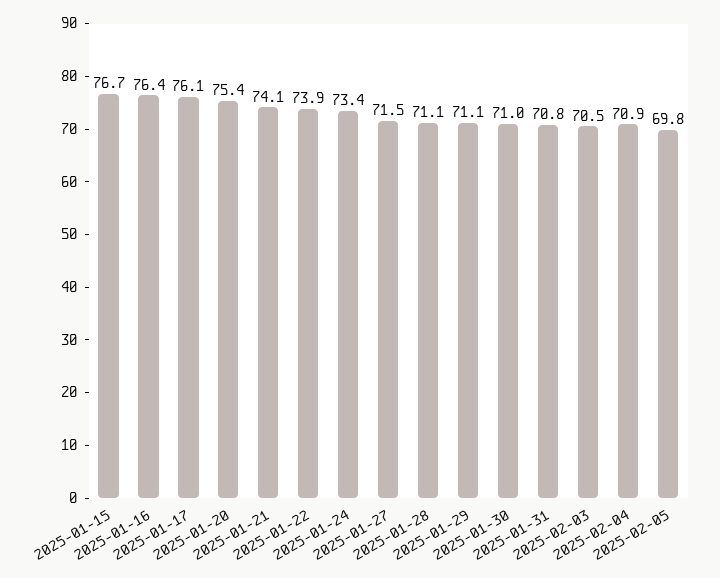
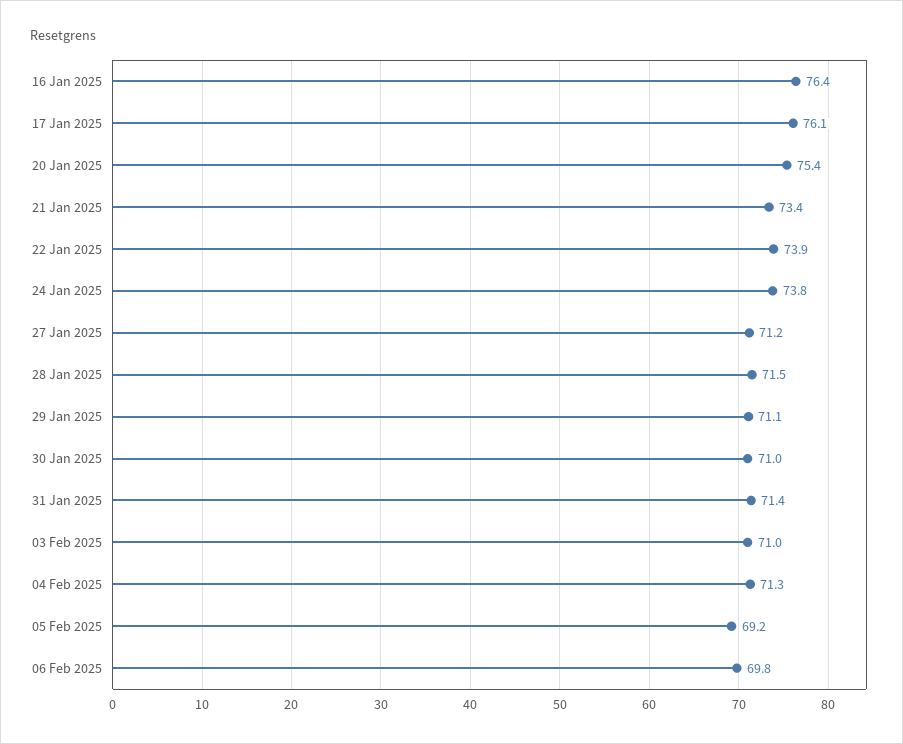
2025-01-15: 76.7 -> none
2025-01-21: 74.1 -> 73.4
2025-01-24: 73.4 -> 73.8
2025-01-27: 71.5 -> 71.2
2025-01-28: 71.1 -> 71.5
2025-01-31: 70.8 -> 71.4
2025-02-03: 70.5 -> 71
2025-02-04: 70.9 -> 71.3
2025-02-05: 69.8 -> 69.2
06 Feb 2025: none -> 69.8

